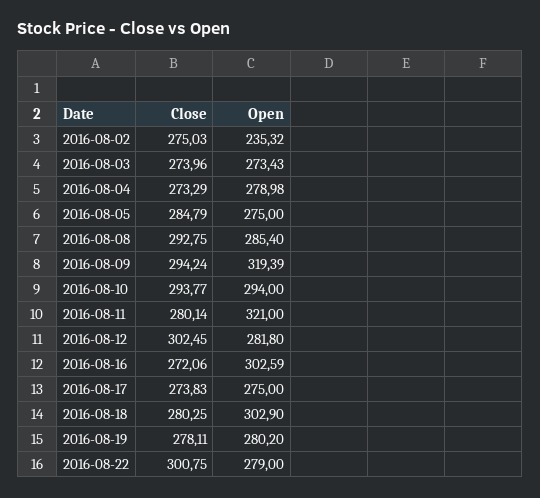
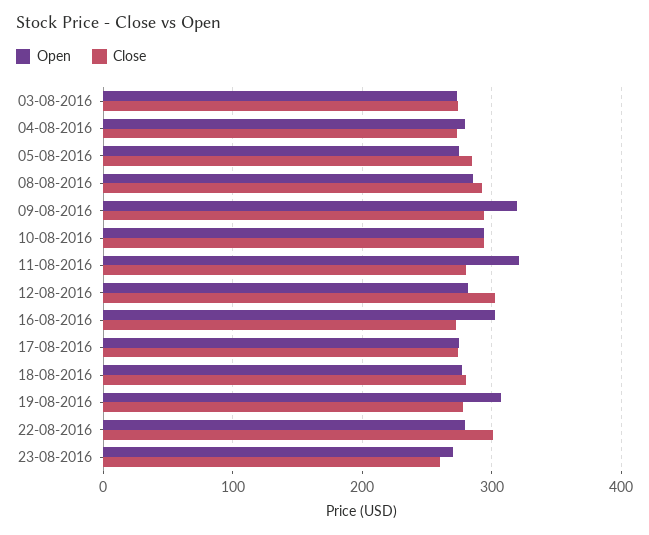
Close, 2016-08-02: 275.03 -> none
Open, 2016-08-02: 235.32 -> none
Open, 2016-08-18: 302.9 -> 280
Open, 2016-08-19: 280.2 -> 310
Open, 23-08-2016: none -> 270
Close, 23-08-2016: none -> 260

